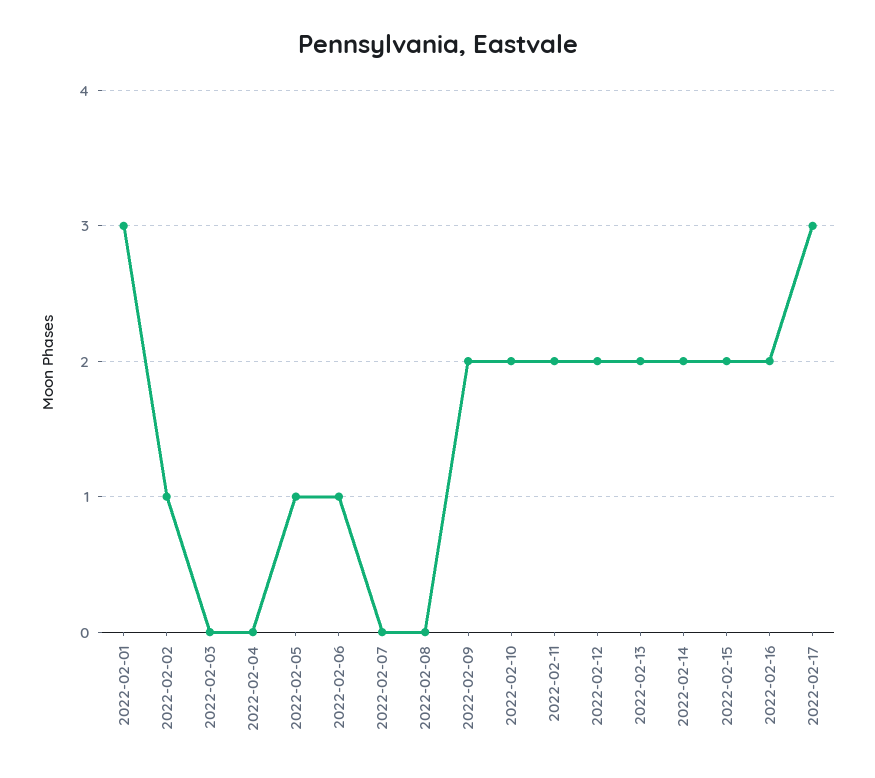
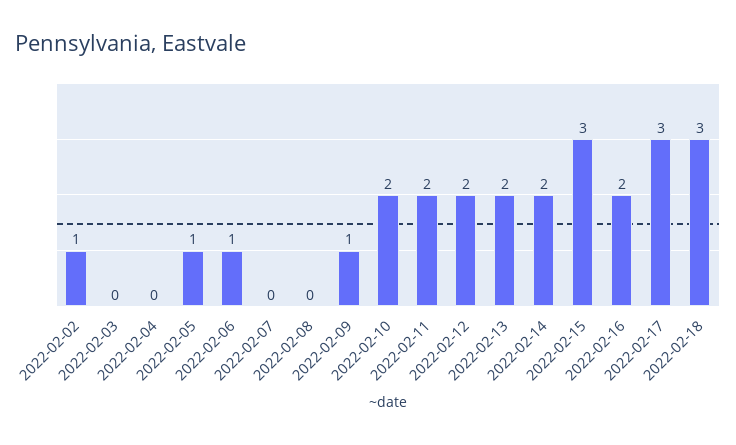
2022-02-01: 3 -> none
2022-02-09: 2 -> 1
2022-02-15: 2 -> 3
2022-02-18: none -> 3

